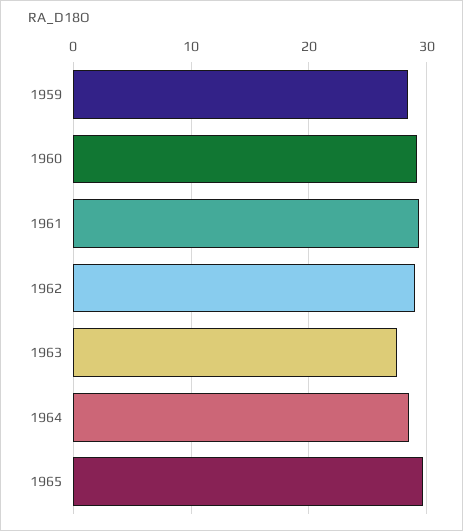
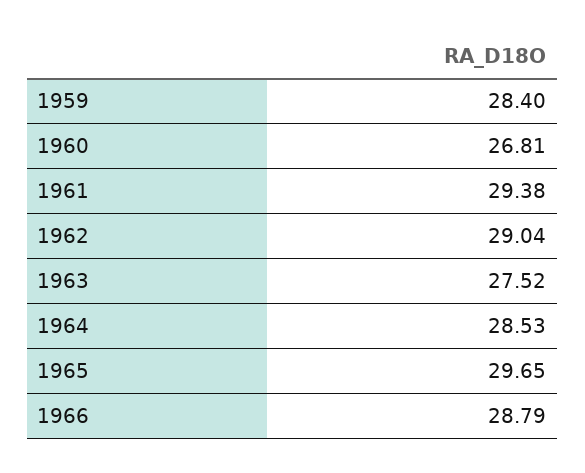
1960: 29 -> 26.81
1966: none -> 28.79

